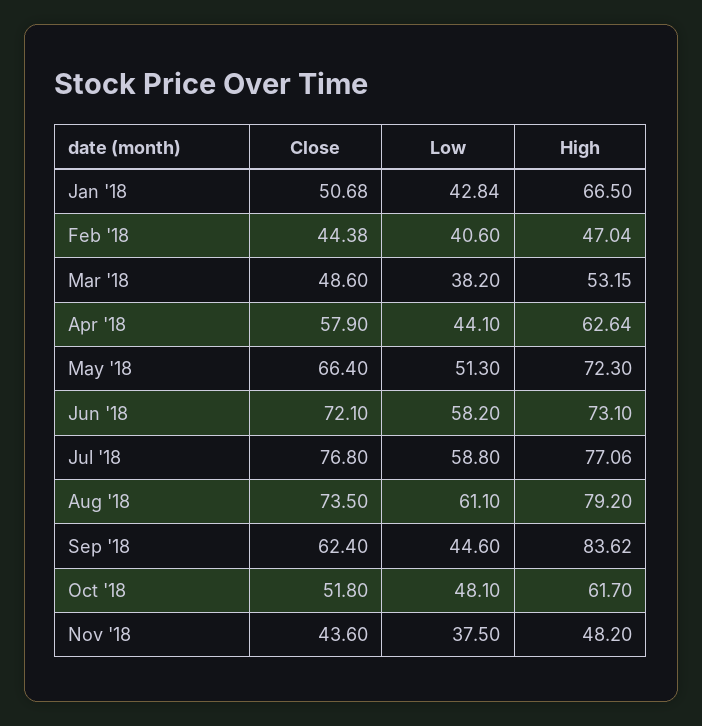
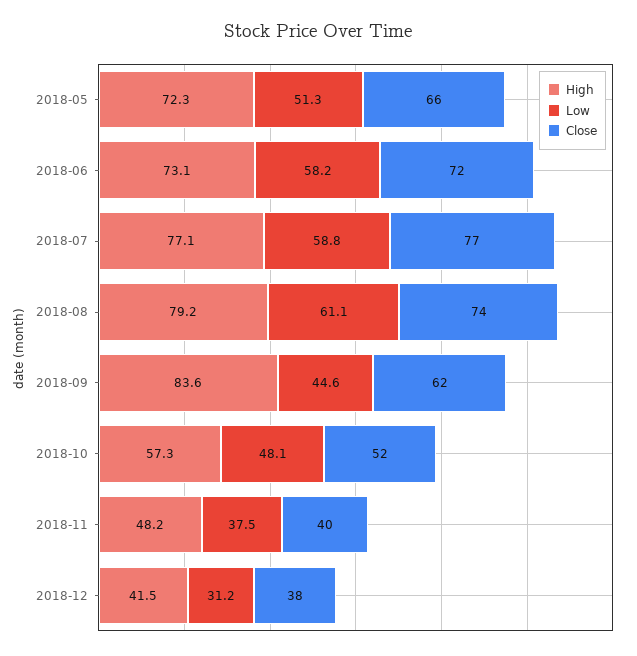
Close, Jan '18: 50.68 -> none
Low, Jan '18: 42.84 -> none
High, Jan '18: 66.5 -> none
Close, Feb '18: 44.38 -> none
Low, Feb '18: 40.6 -> none
High, Feb '18: 47.04 -> none
Close, Mar '18: 48.6 -> none
Low, Mar '18: 38.2 -> none
High, Mar '18: 53.15 -> none
Close, Apr '18: 57.9 -> none
Low, Apr '18: 44.1 -> none
High, Apr '18: 62.64 -> none
High, Oct '18: 61.7 -> 57.3
Close, Nov '18: 43.6 -> 40
High, 2018-12: none -> 41.5
Low, 2018-12: none -> 31.2
Close, 2018-12: none -> 38

